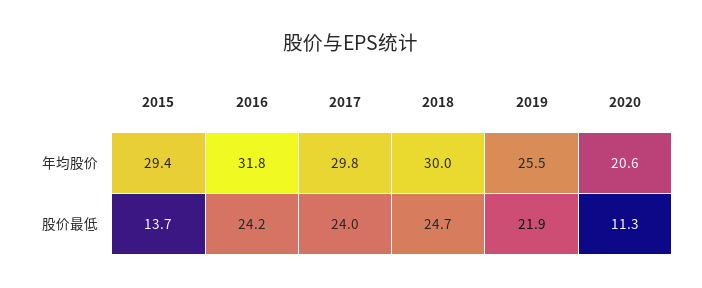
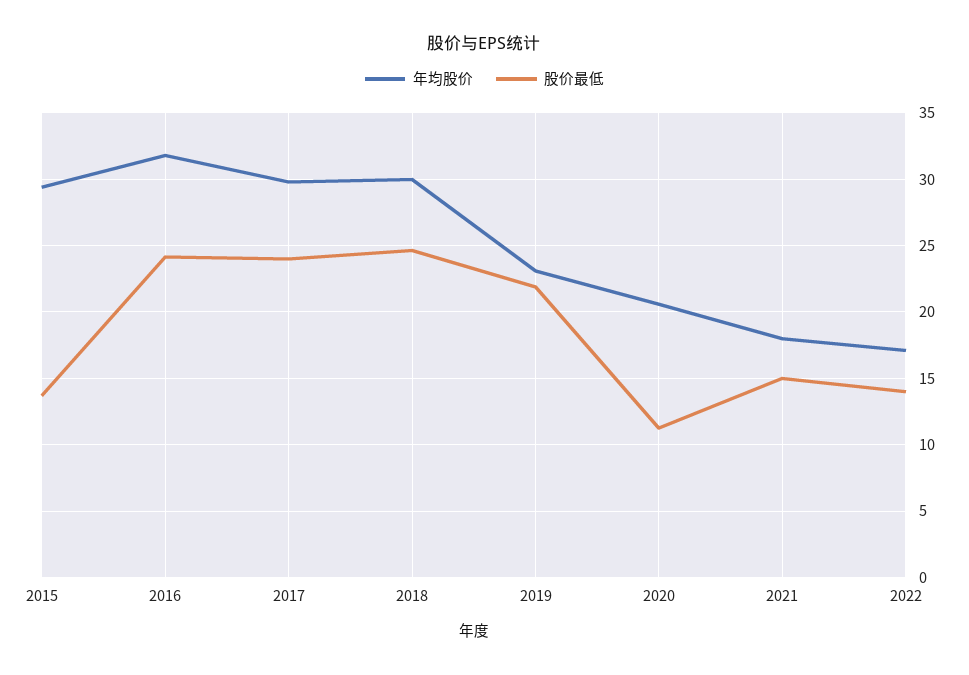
年均股价, 2019: 25.5 -> 23
年均股价, 2021: none -> 18
股价最低, 2021: none -> 15
年均股价, 2022: none -> 17
股价最低, 2022: none -> 14

